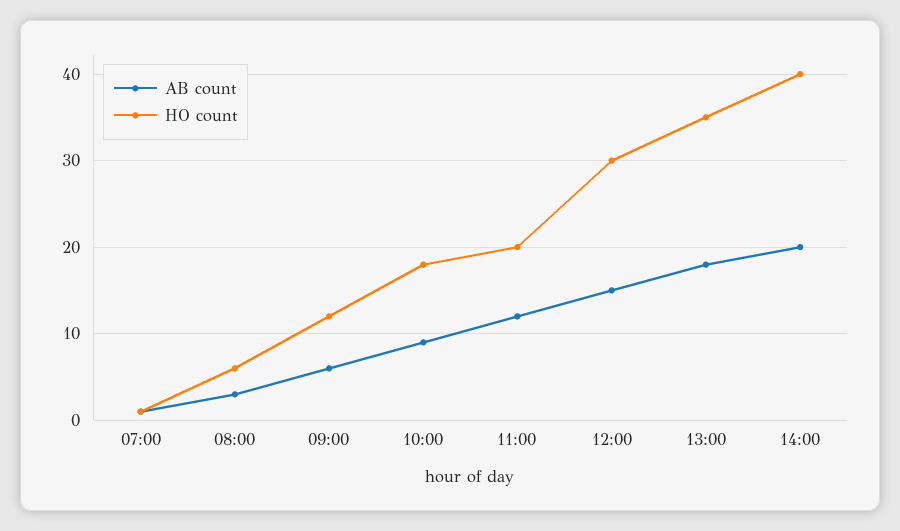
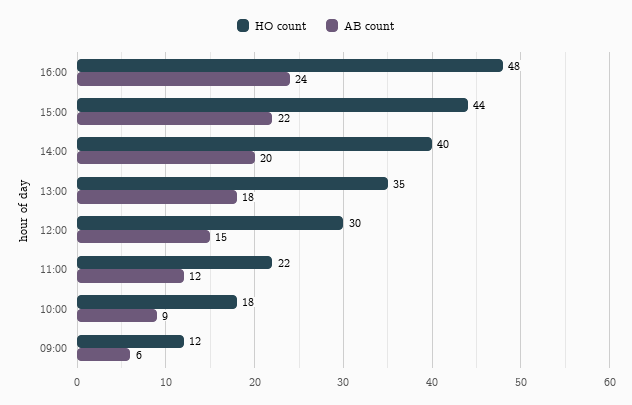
AB count, 07:00: 1 -> none
HO count, 07:00: 1 -> none
AB count, 08:00: 3 -> none
HO count, 08:00: 6 -> none
HO count, 11:00: 20 -> 22
HO count, 16:00: none -> 48
AB count, 16:00: none -> 24
HO count, 15:00: none -> 44
AB count, 15:00: none -> 22

